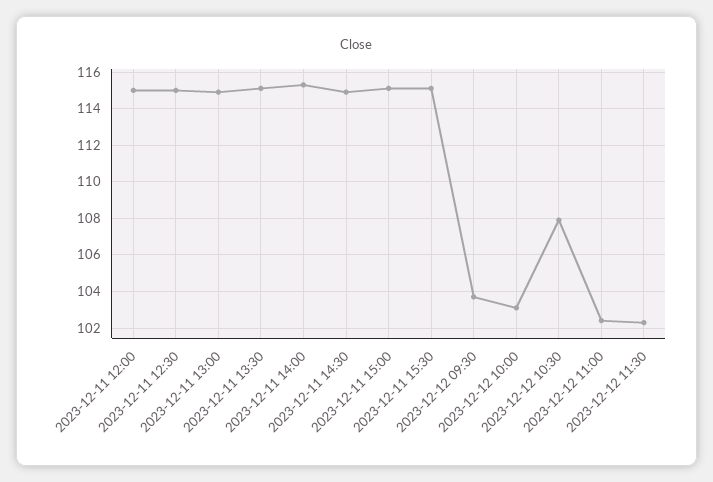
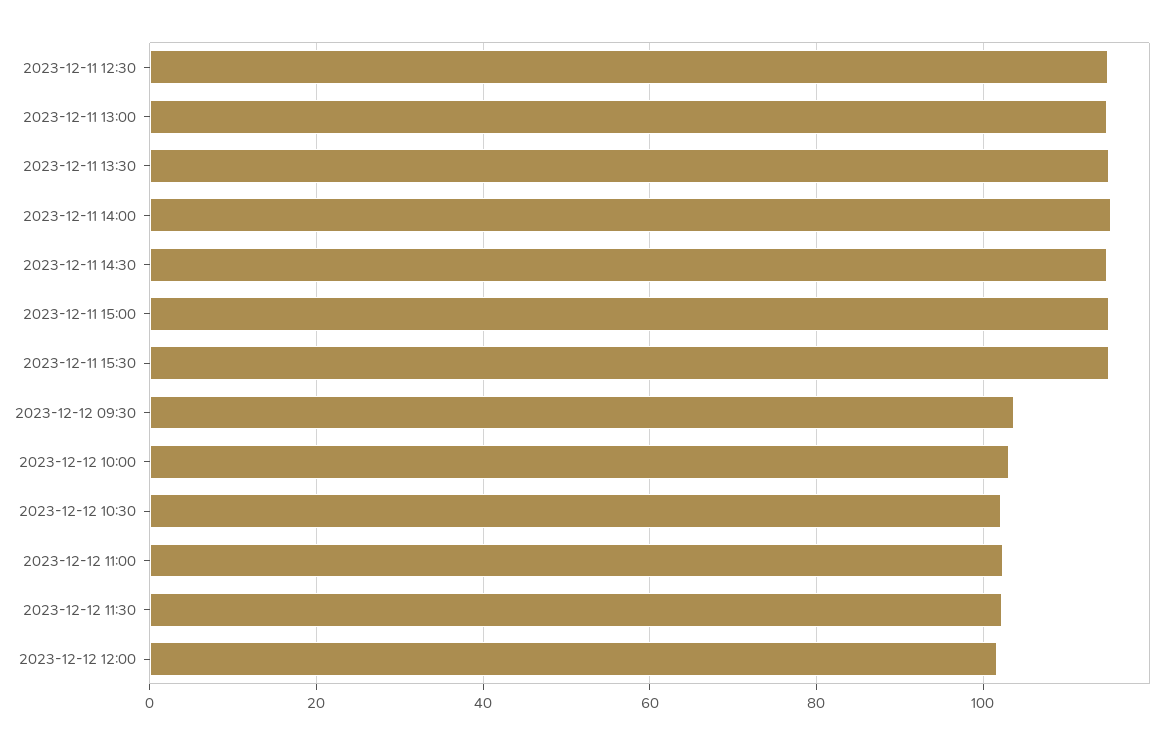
2023-12-11 12:00: 115 -> none
2023-12-12 10:30: 108 -> 102
2023-12-12 12:00: none -> 102

